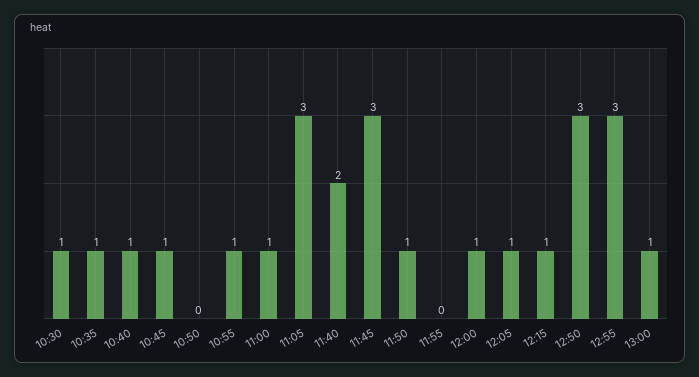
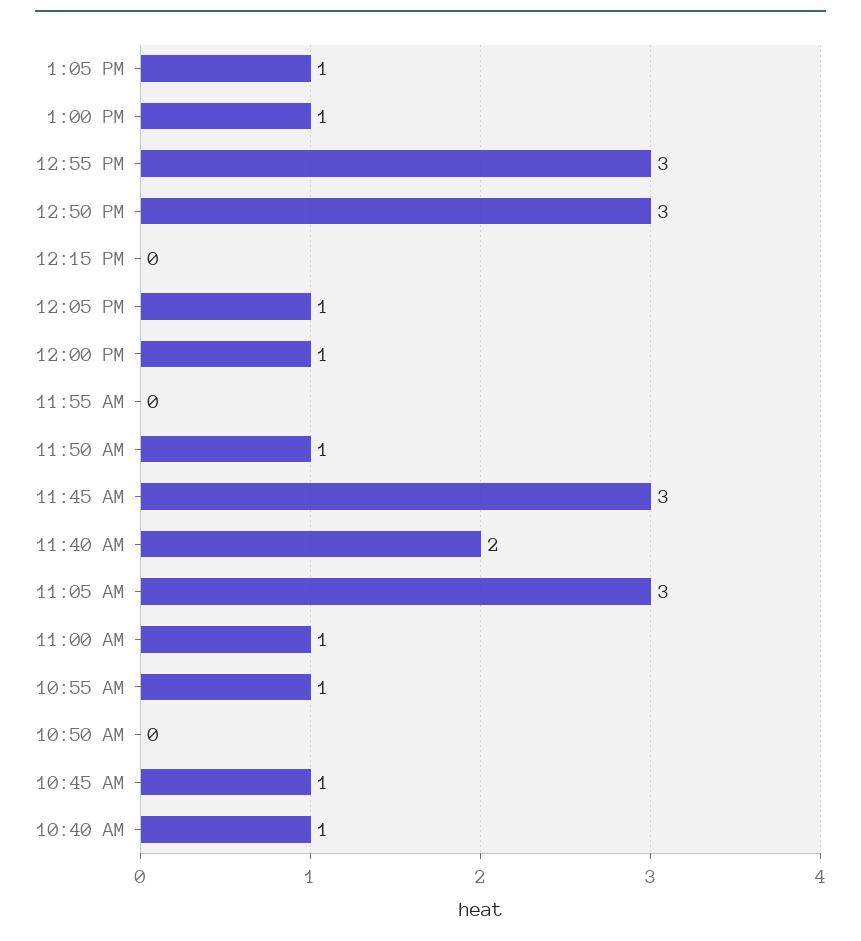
10:30: 1 -> none
10:35: 1 -> none
12:15: 1 -> 0
1:05 PM: none -> 1

